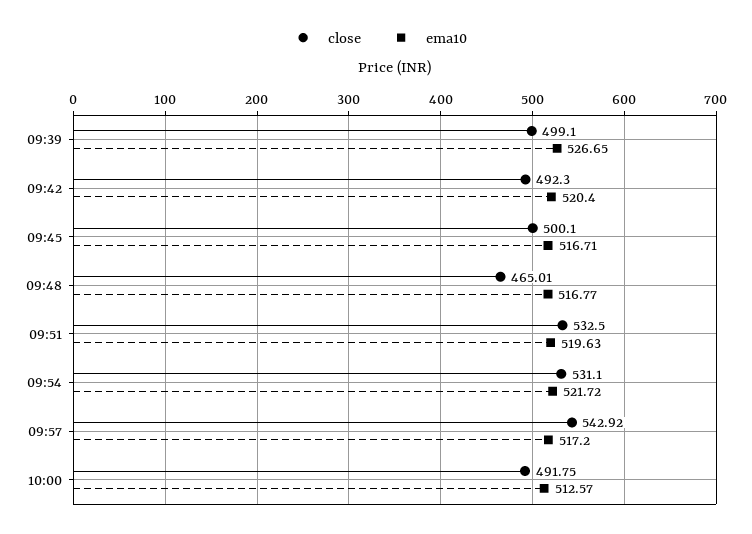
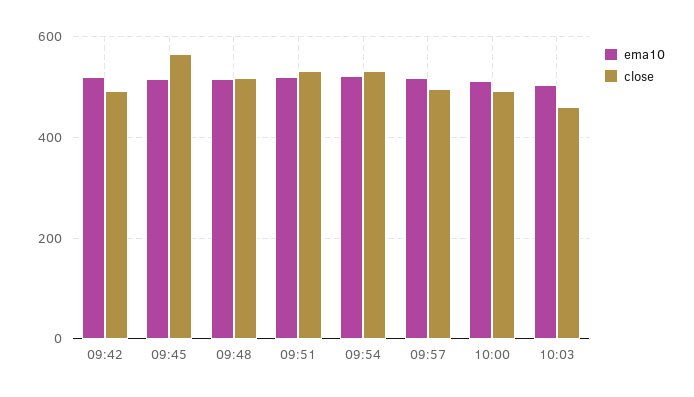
close, 09:39: 499.1 -> none
ema10, 09:39: 526.65 -> none
close, 09:45: 500.1 -> 560
close, 09:48: 465.01 -> 520
close, 09:57: 542.92 -> 500
ema10, 10:03: none -> 500
close, 10:03: none -> 460

